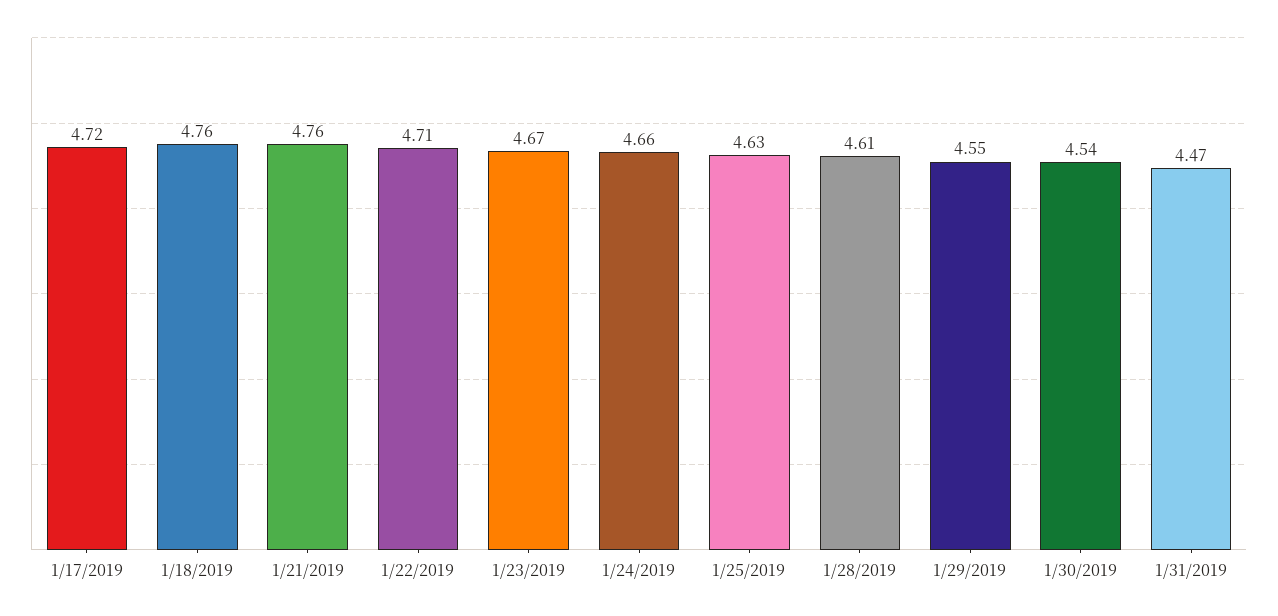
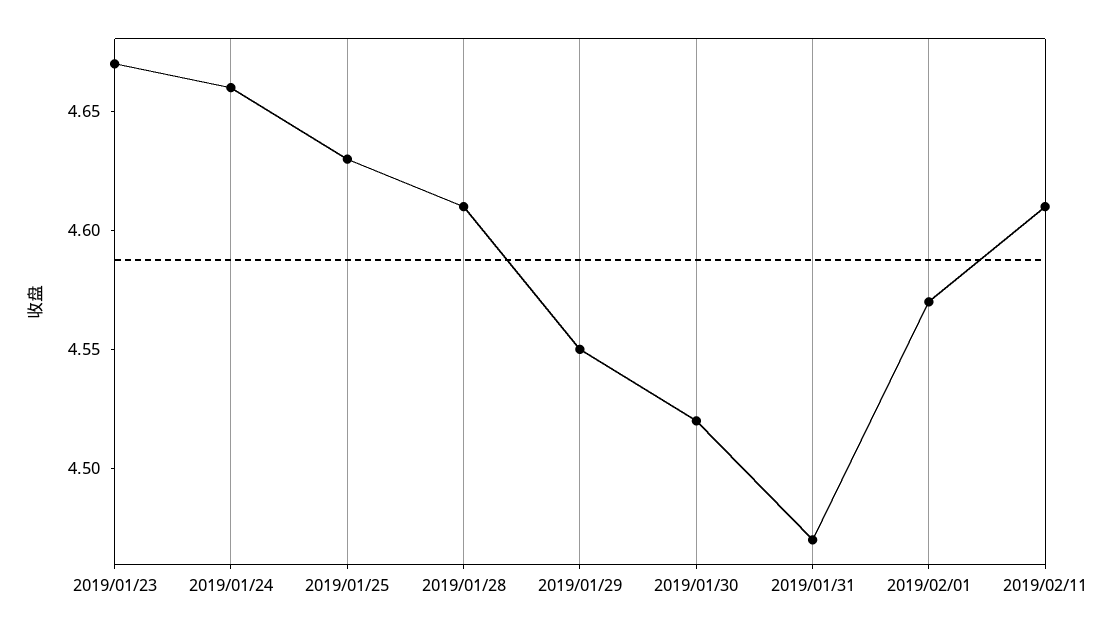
1/17/2019: 4.72 -> none
1/18/2019: 4.76 -> none
1/21/2019: 4.76 -> none
1/22/2019: 4.71 -> none
1/30/2019: 4.54 -> 4.52
2019/02/01: none -> 4.57
2019/02/11: none -> 4.61

